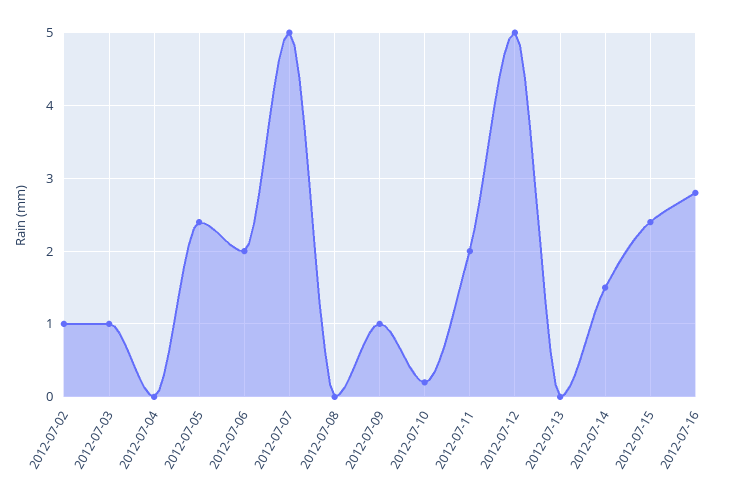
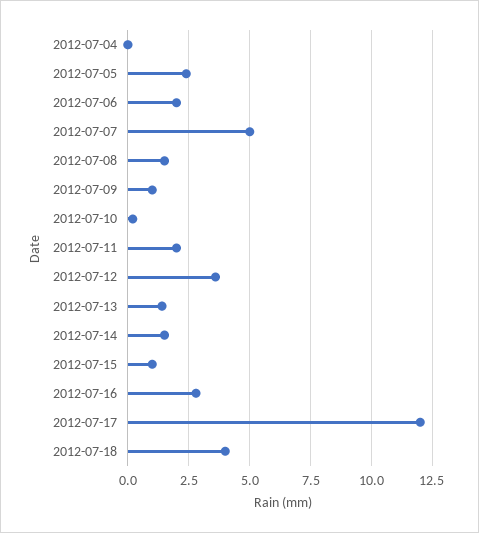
2012-07-02: 1 -> none
2012-07-03: 1 -> none
2012-07-08: 0 -> 1.5
2012-07-12: 5 -> 3.5
2012-07-13: 0 -> 1.5
2012-07-15: 2.4 -> 1
2012-07-17: none -> 12
2012-07-18: none -> 4

